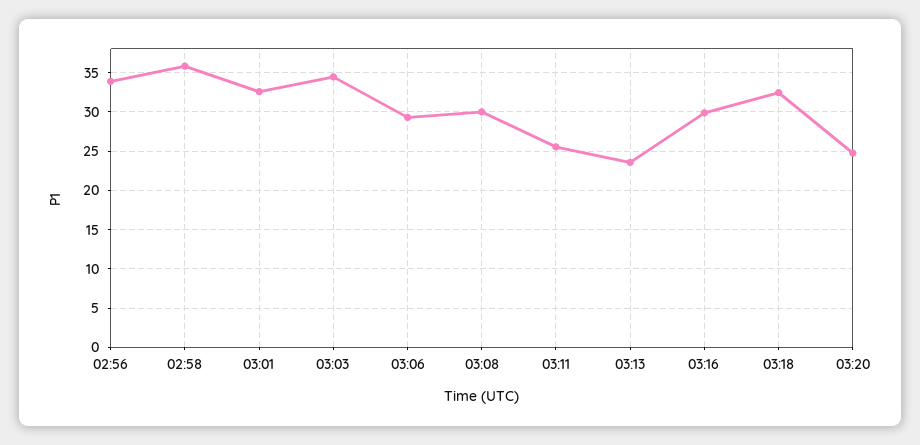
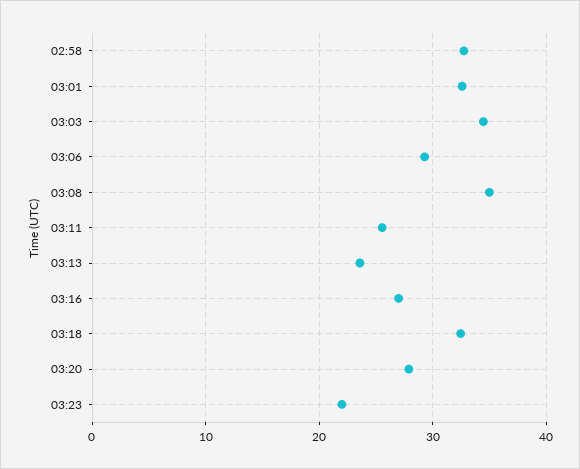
02:56: 34 -> none
02:58: 36 -> 33
03:08: 30 -> 35
03:16: 30 -> 27
03:20: 25 -> 28
03:23: none -> 22

